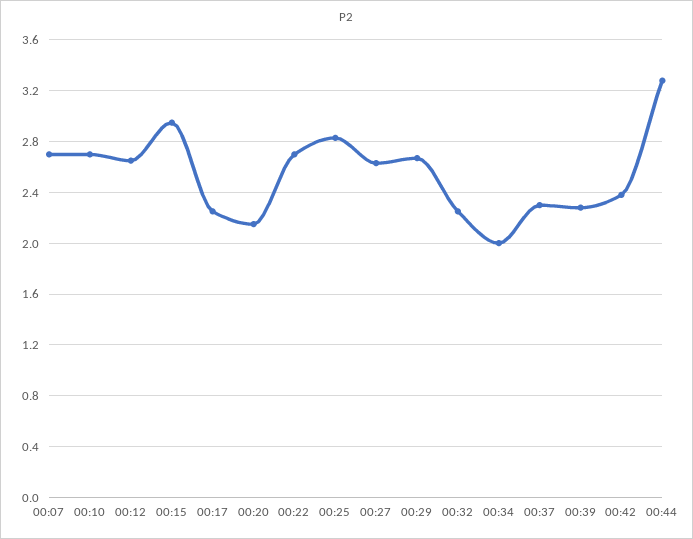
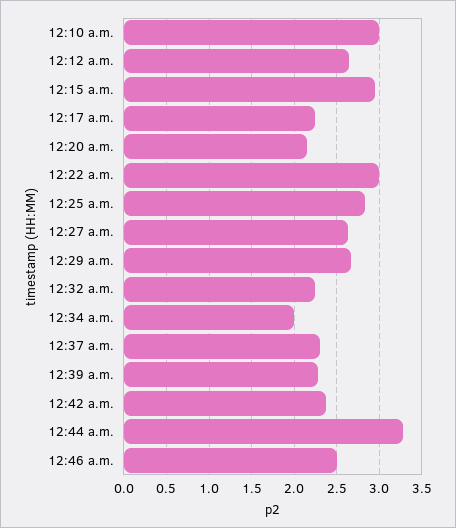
00:07: 2.7 -> none
00:10: 2.7 -> 3
00:22: 2.7 -> 3
12:46 a.m.: none -> 2.5

